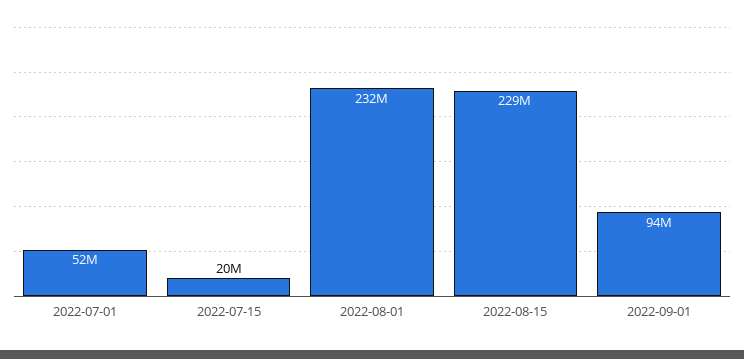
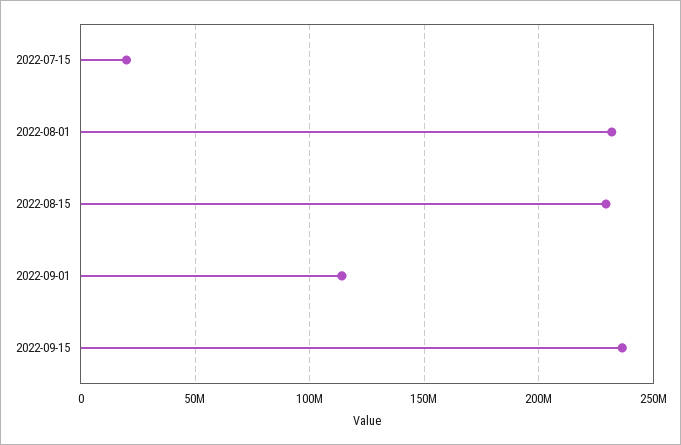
2022-07-01: 52000000 -> none
2022-09-01: 94000000 -> 115000000
2022-09-15: none -> 235000000

